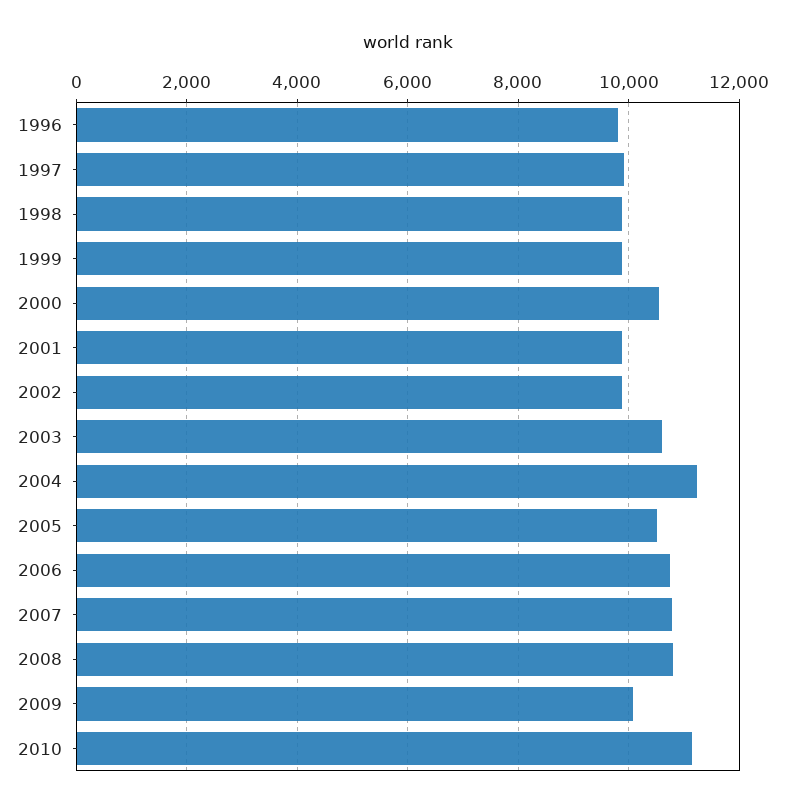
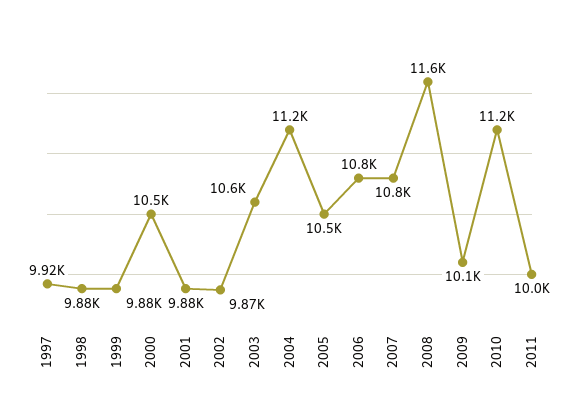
1996: 9800 -> none
2008: 10800 -> 11600
2011: none -> 10000

